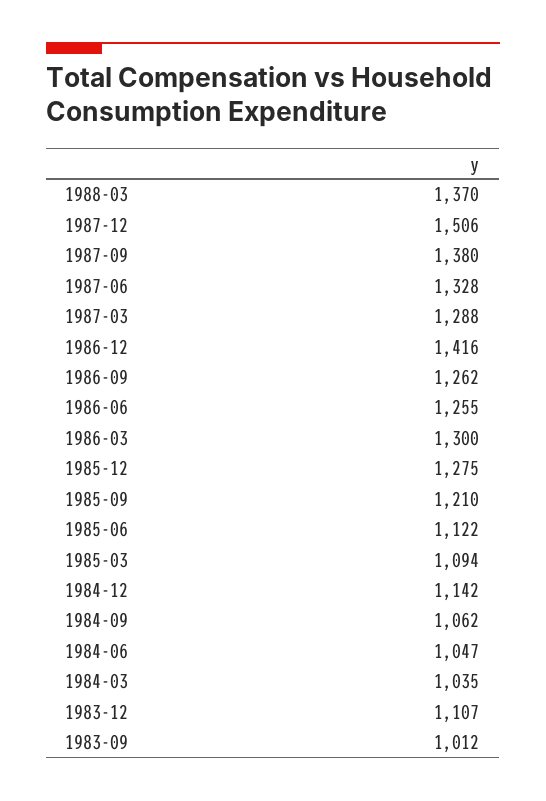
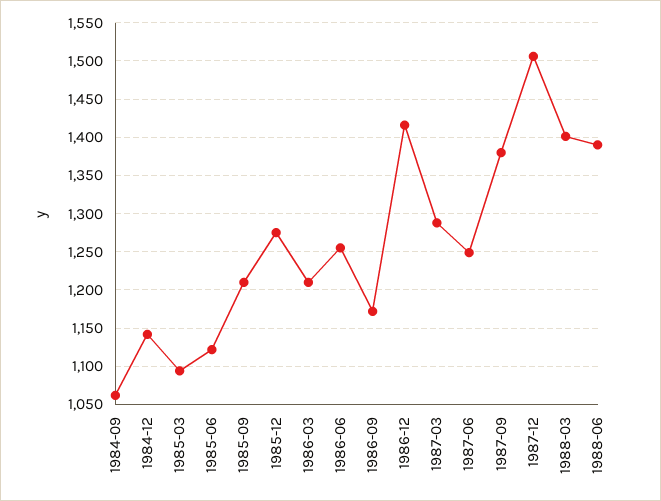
1988-03: 1370 -> 1400
1987-06: 1328 -> 1250
1986-09: 1262 -> 1170
1986-03: 1300 -> 1210
1984-06: 1047 -> none
1984-03: 1035 -> none
1983-12: 1107 -> none
1983-09: 1012 -> none
1988-06: none -> 1390

